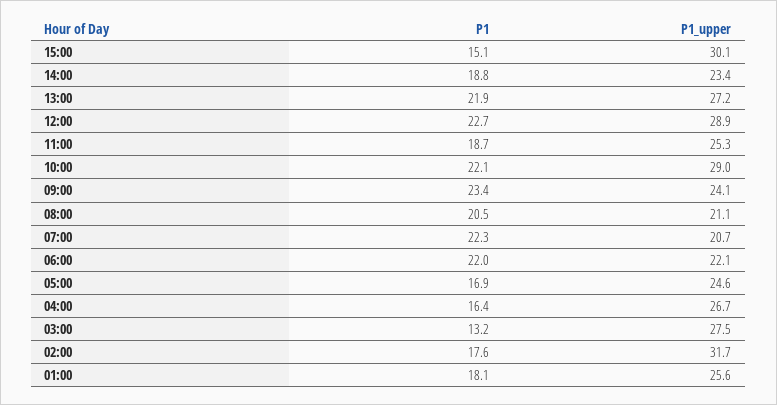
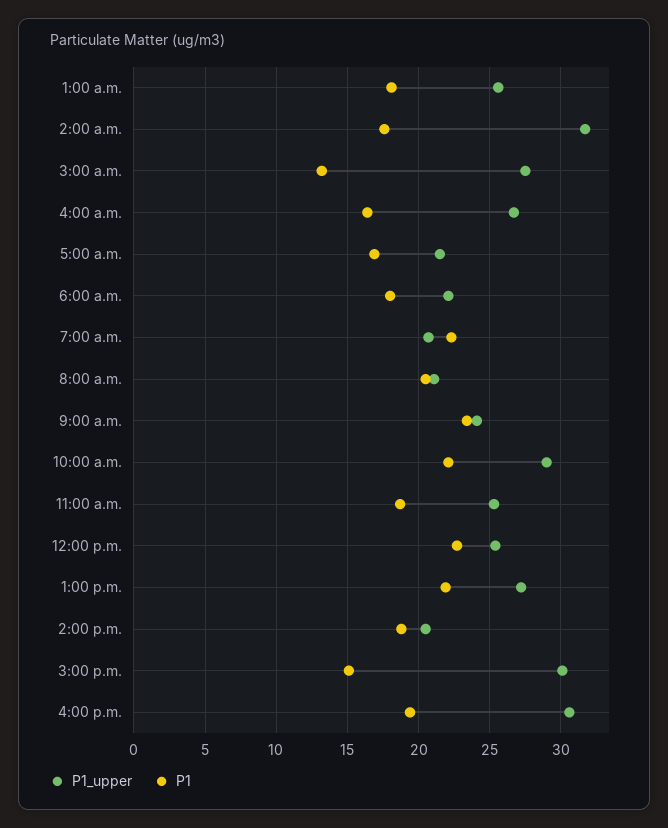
P1_upper, 14:00: 23.4 -> 20.5
P1_upper, 12:00: 28.9 -> 25.5
P1, 06:00: 22 -> 18
P1_upper, 05:00: 24.6 -> 21.5
P1_upper, 4:00 p.m.: none -> 30.5
P1, 4:00 p.m.: none -> 19.5

